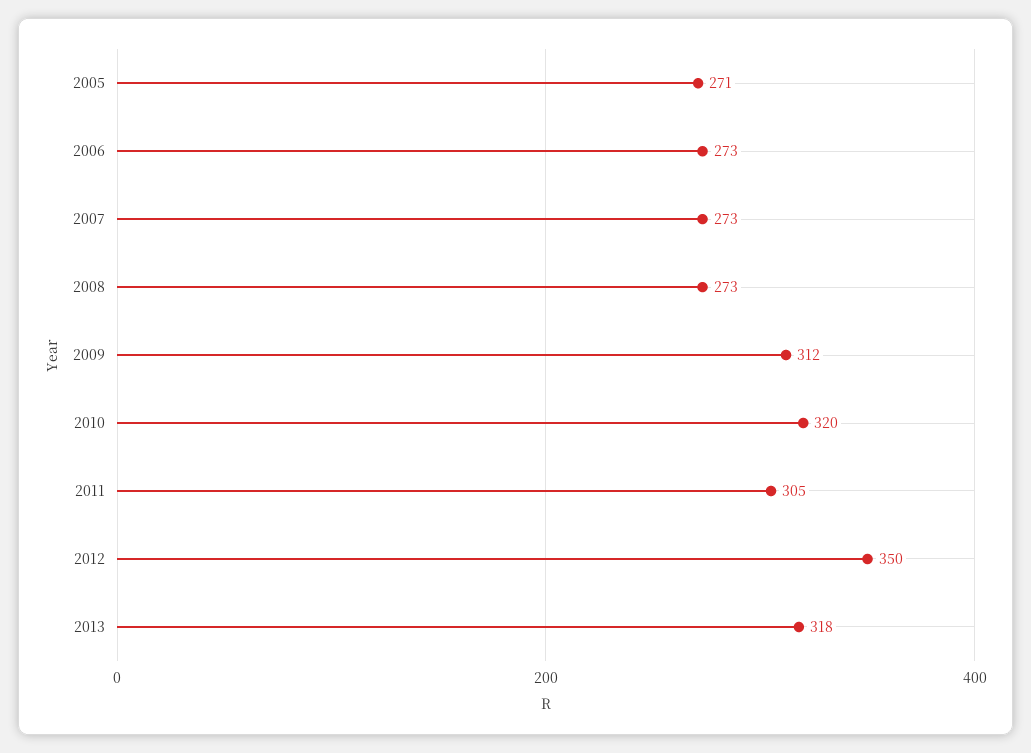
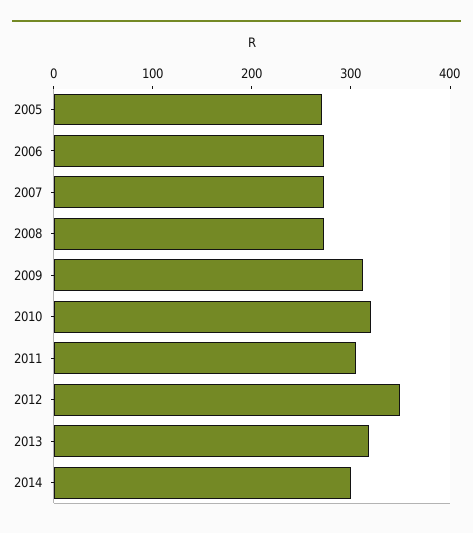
2014: none -> 300

